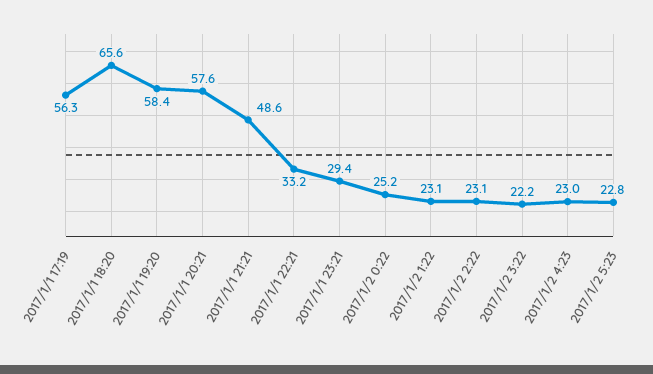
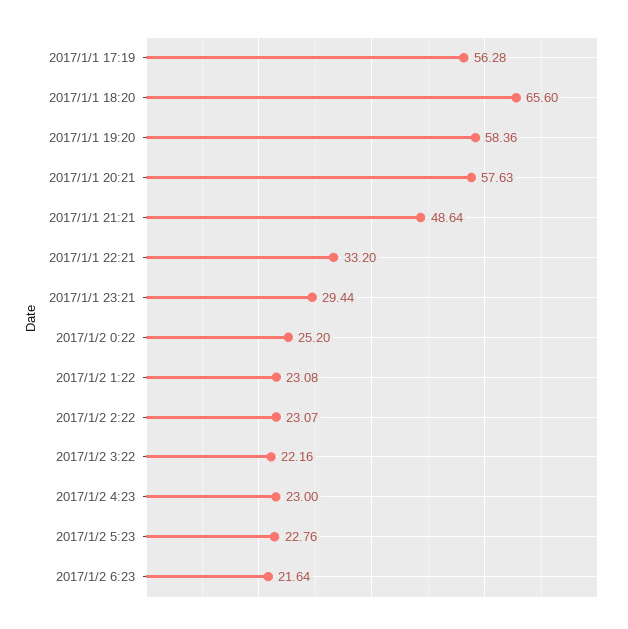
2017/1/2 6:23: none -> 21.64

